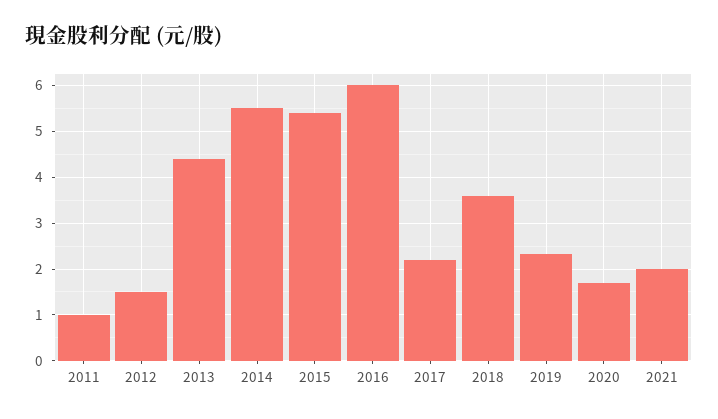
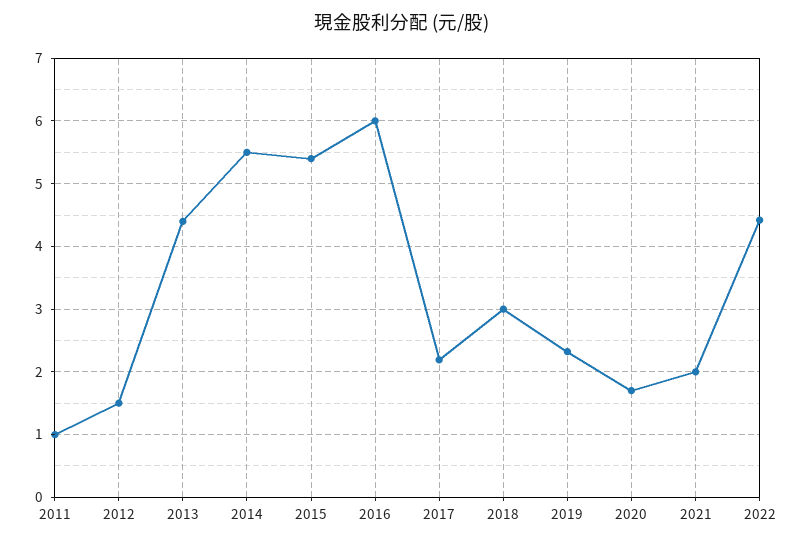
2018: 3.6 -> 3
2022: none -> 4.4

